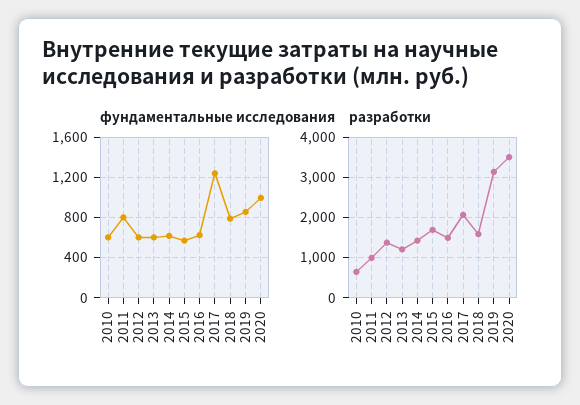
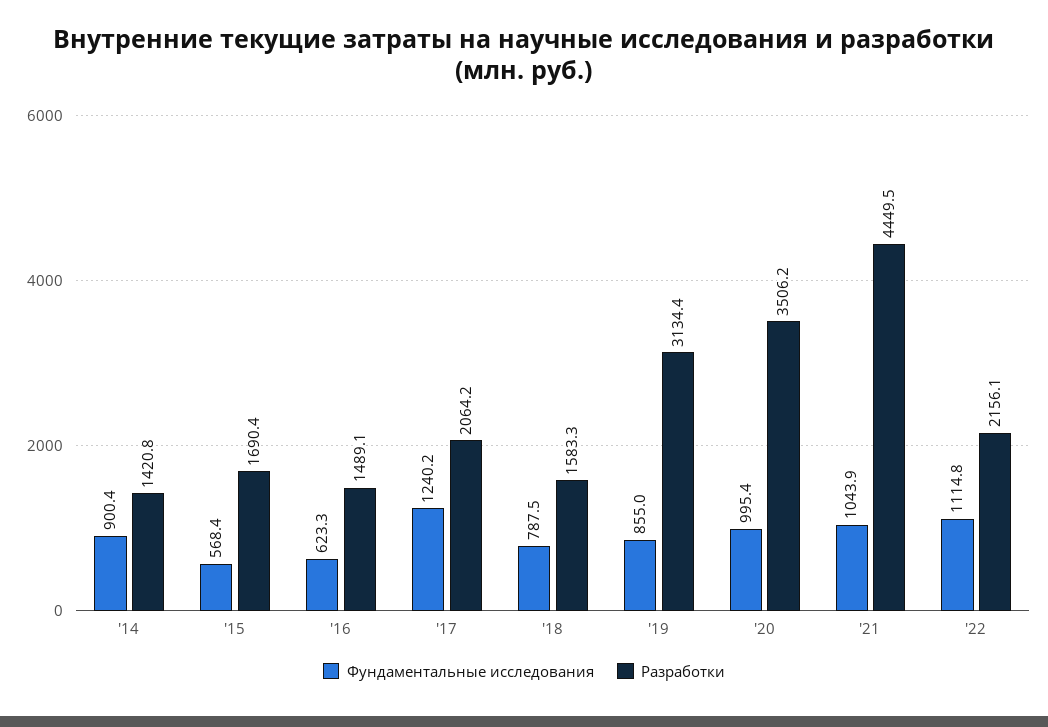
фундаментальные исследования, 2010: 600 -> none
фундаментальные исследования, 2011: 800 -> none
фундаментальные исследования, 2012: 600 -> none
фундаментальные исследования, 2013: 600 -> none
фундаментальные исследования, 2014: 600 -> 900.4
разработки, 2010: 600 -> none
разработки, 2011: 1000 -> none
разработки, 2012: 1400 -> none
разработки, 2013: 1200 -> none
фундаментальные исследования, '21: none -> 1043.9
разработки, '21: none -> 4449.5
фундаментальные исследования, '22: none -> 1114.8
разработки, '22: none -> 2156.1

